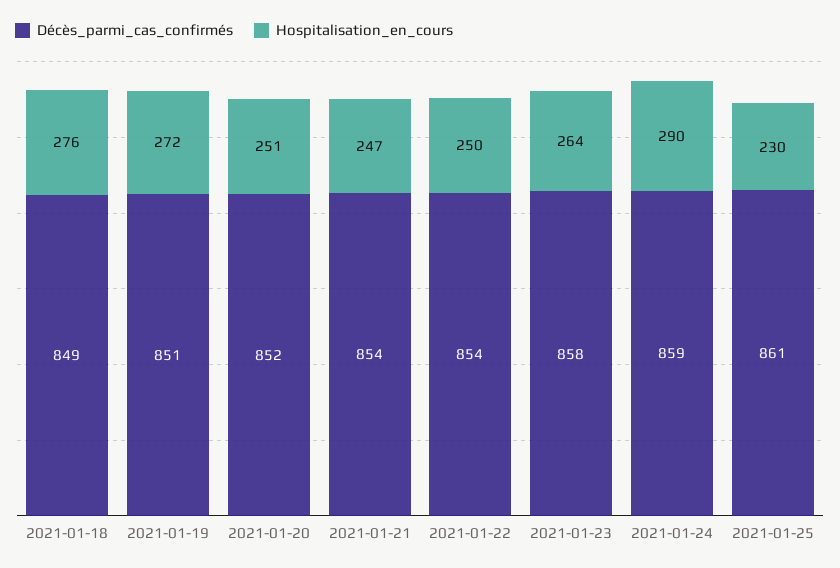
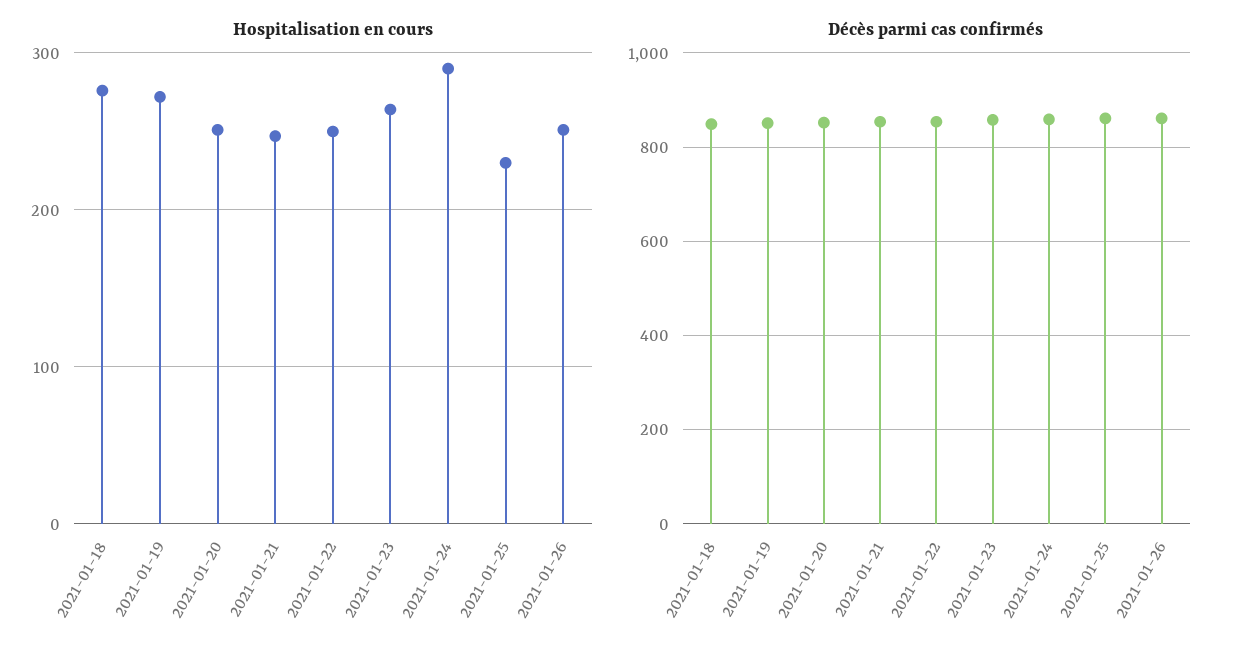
Hospitalisation_en_cours, 2021-01-26: none -> 250
Décès_parmi_cas_confirmés, 2021-01-26: none -> 860

